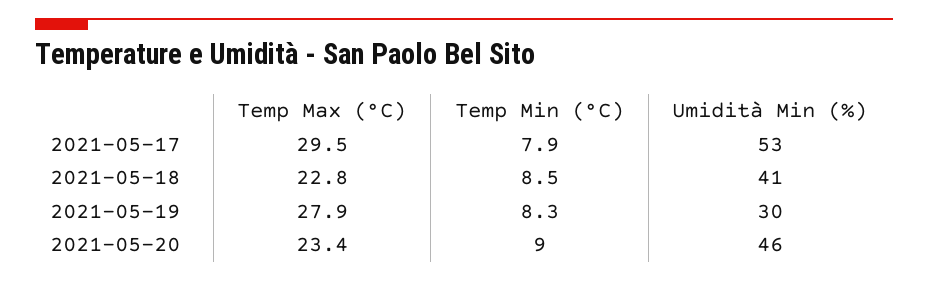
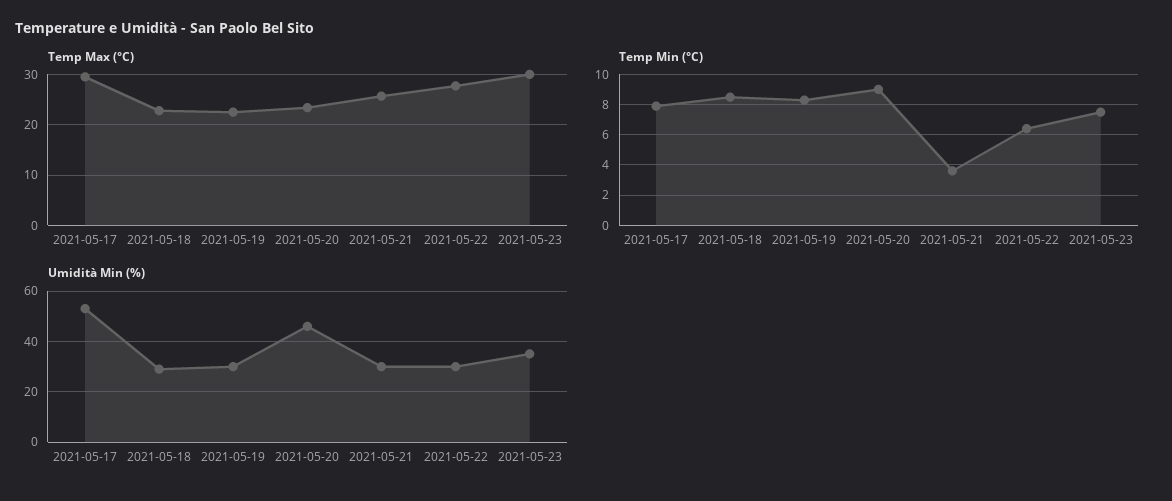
Umidità Min (%), 2021-05-18: 41 -> 30
Temp Max (°C), 2021-05-19: 27.9 -> 22
Temp Max (°C), 2021-05-21: none -> 26
Temp Max (°C), 2021-05-22: none -> 28
Temp Max (°C), 2021-05-23: none -> 30
Temp Min (°C), 2021-05-21: none -> 3.5
Temp Min (°C), 2021-05-22: none -> 6.5
Temp Min (°C), 2021-05-23: none -> 7.5
Umidità Min (%), 2021-05-21: none -> 30
Umidità Min (%), 2021-05-22: none -> 30
Umidità Min (%), 2021-05-23: none -> 35

